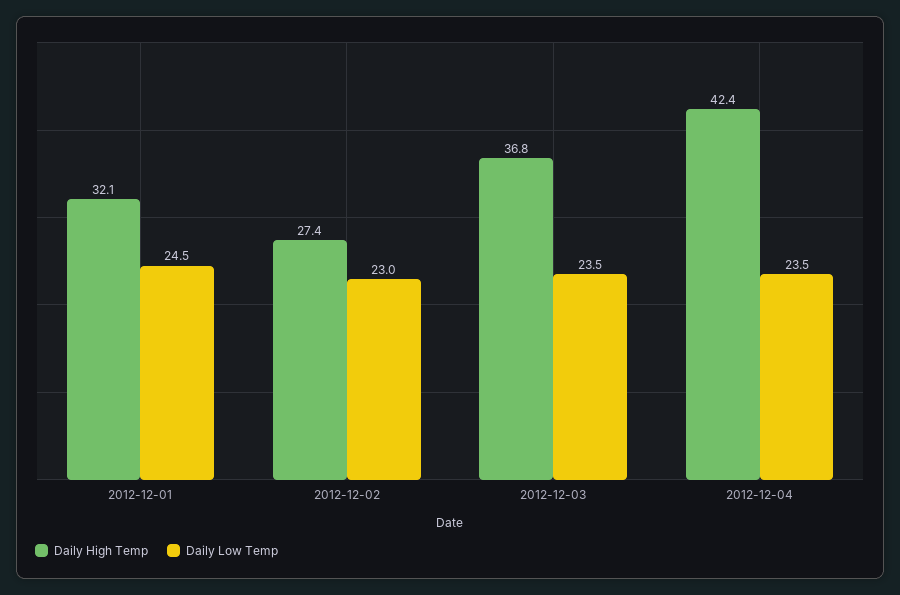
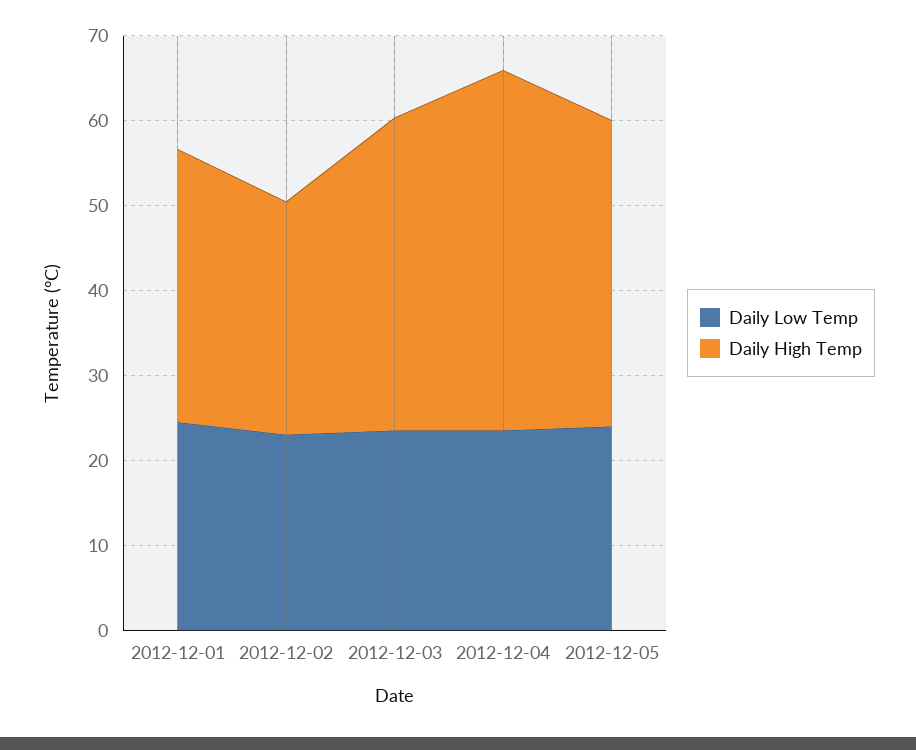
Daily Low Temp, 2012-12-05: none -> 24
Daily High Temp, 2012-12-05: none -> 36

